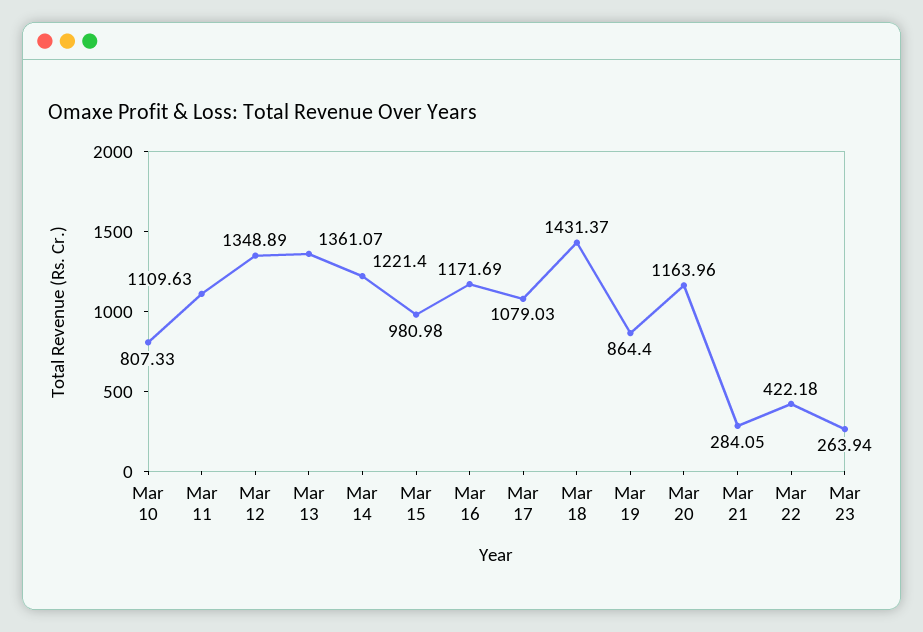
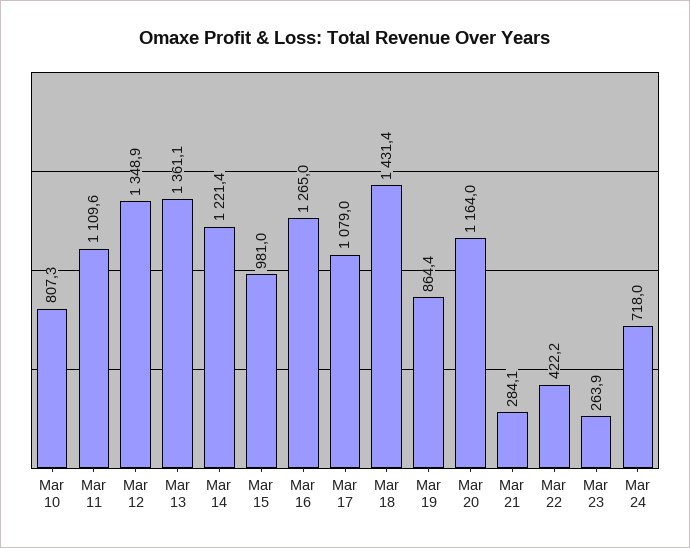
Mar 16: 1171.69 -> 1265
Mar 24: none -> 718

